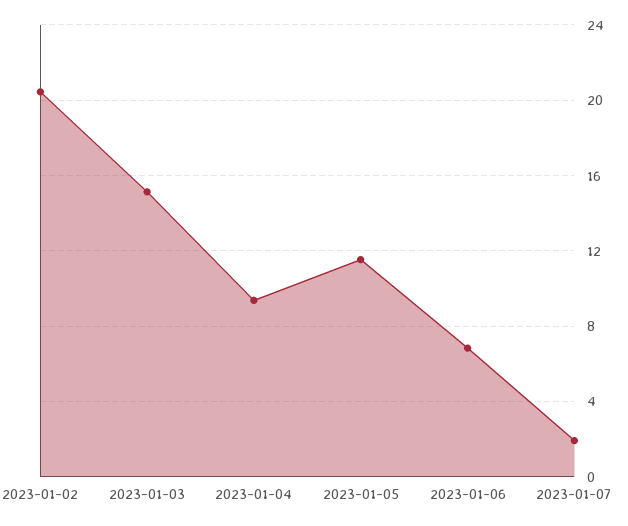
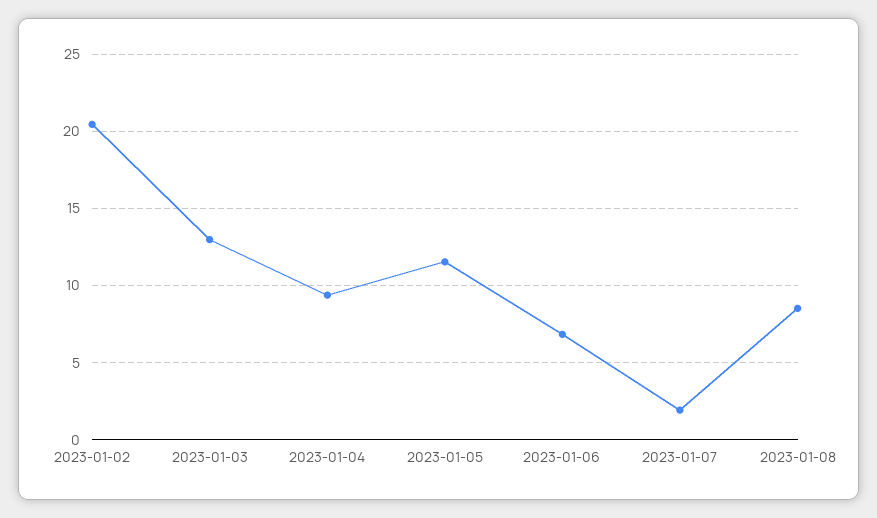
2023-01-03: 15 -> 13
2023-01-08: none -> 8.5

